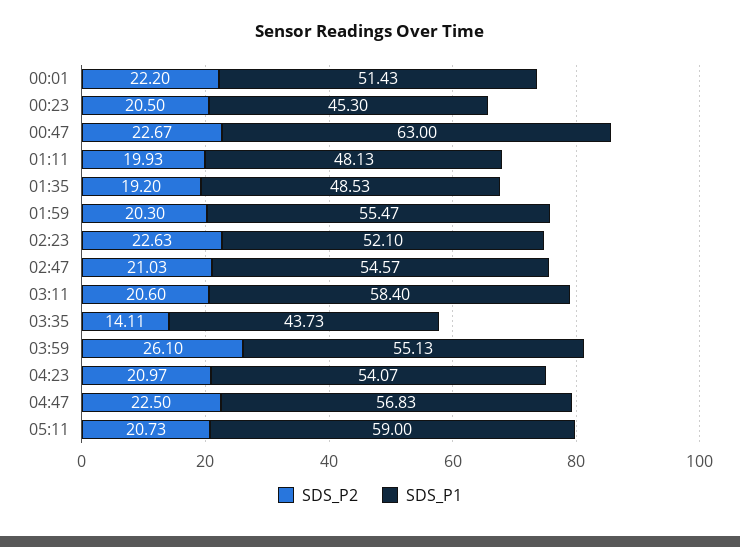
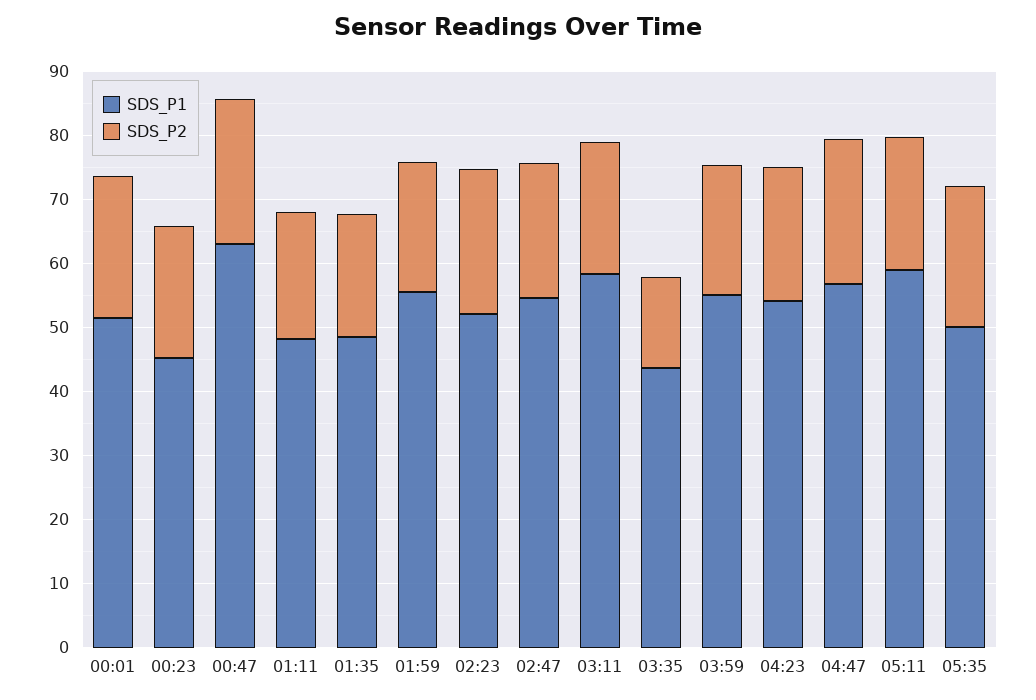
SDS_P2, 03:59: 26.1 -> 20
SDS_P1, 05:35: none -> 50
SDS_P2, 05:35: none -> 22

